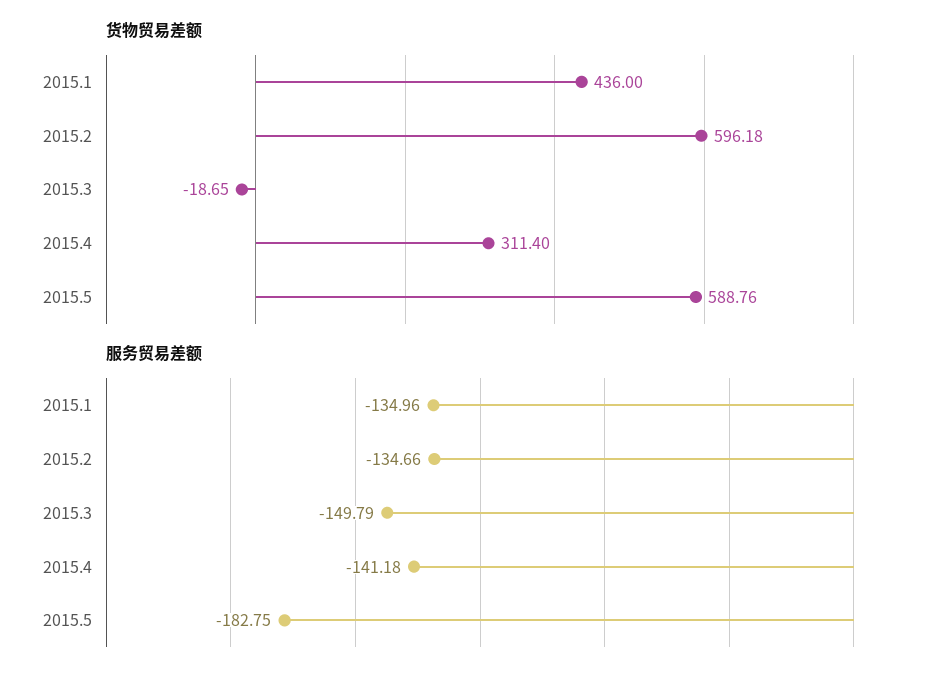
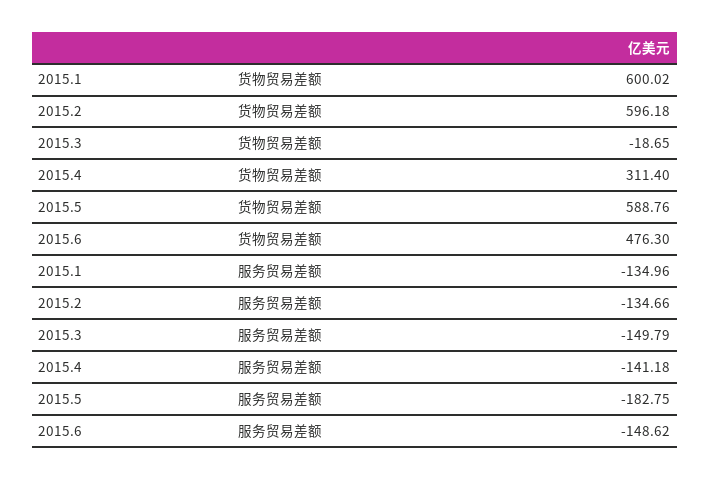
货物贸易差额, 2015.1: 436 -> 600.02
货物贸易差额, 2015.6: none -> 476.3
服务贸易差额, 2015.6: none -> -148.62

